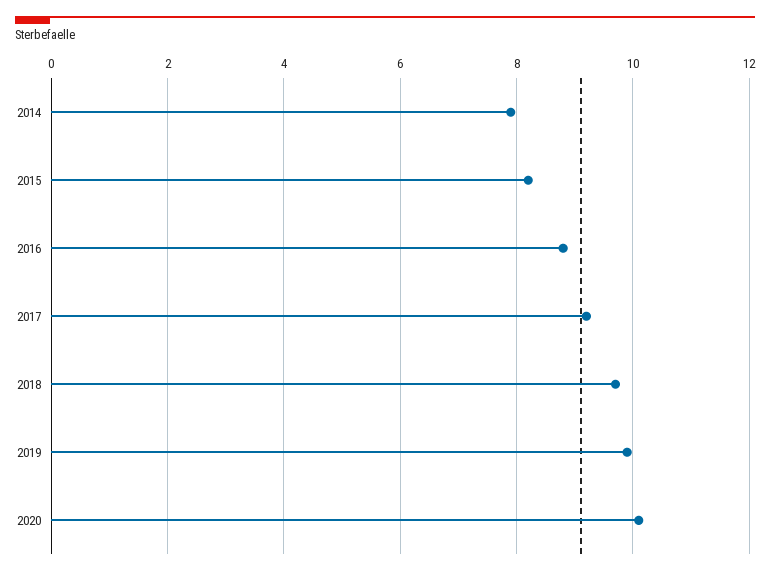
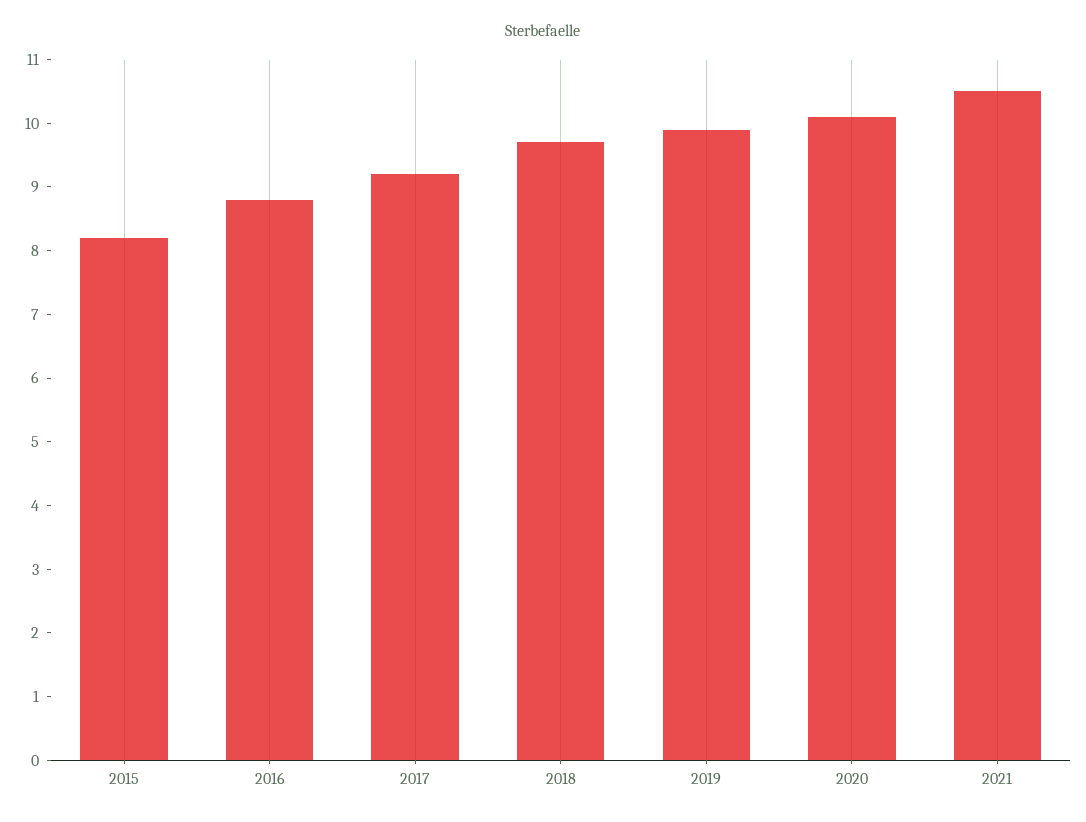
2014: 8 -> none
2021: none -> 10.5

